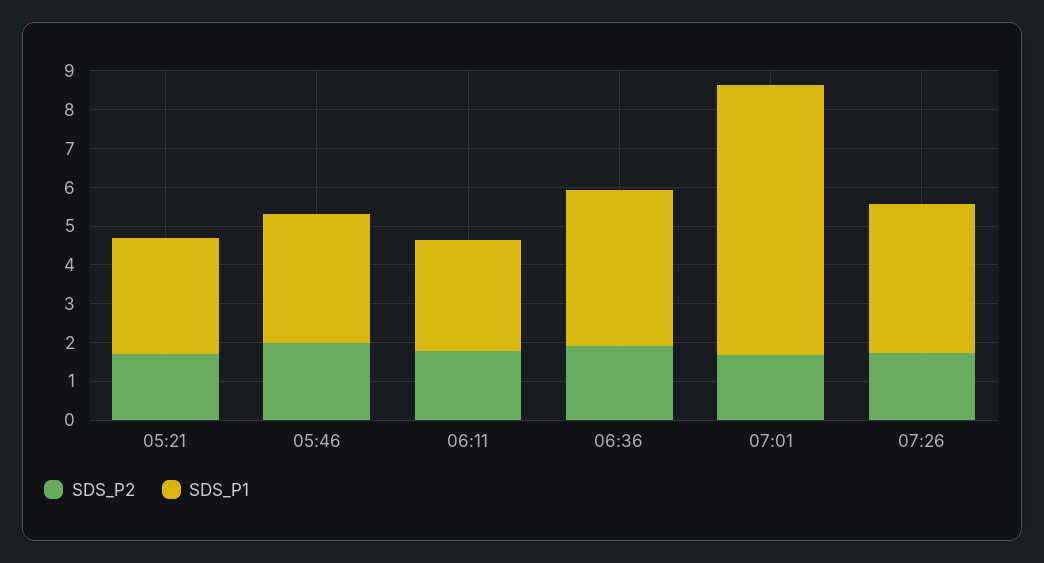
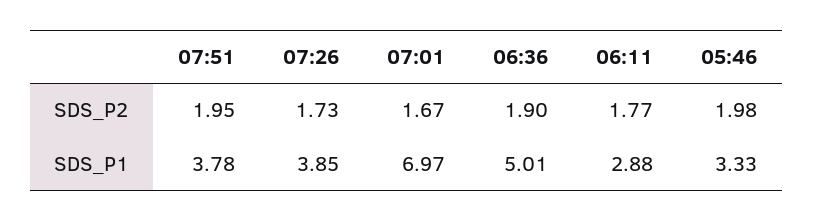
SDS_P2, 05:21: 1.75 -> none
SDS_P1, 05:21: 3 -> none
SDS_P1, 06:36: 4 -> 5.01
SDS_P2, 07:51: none -> 1.95
SDS_P1, 07:51: none -> 3.78

